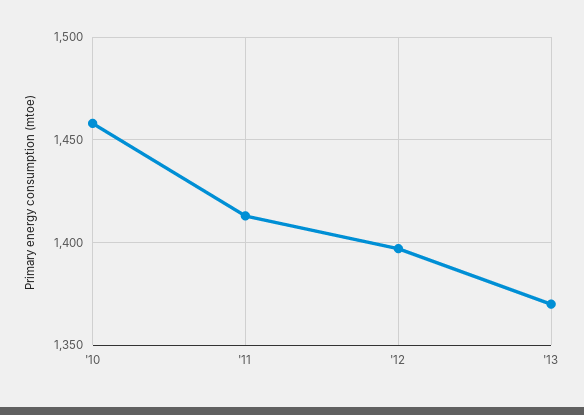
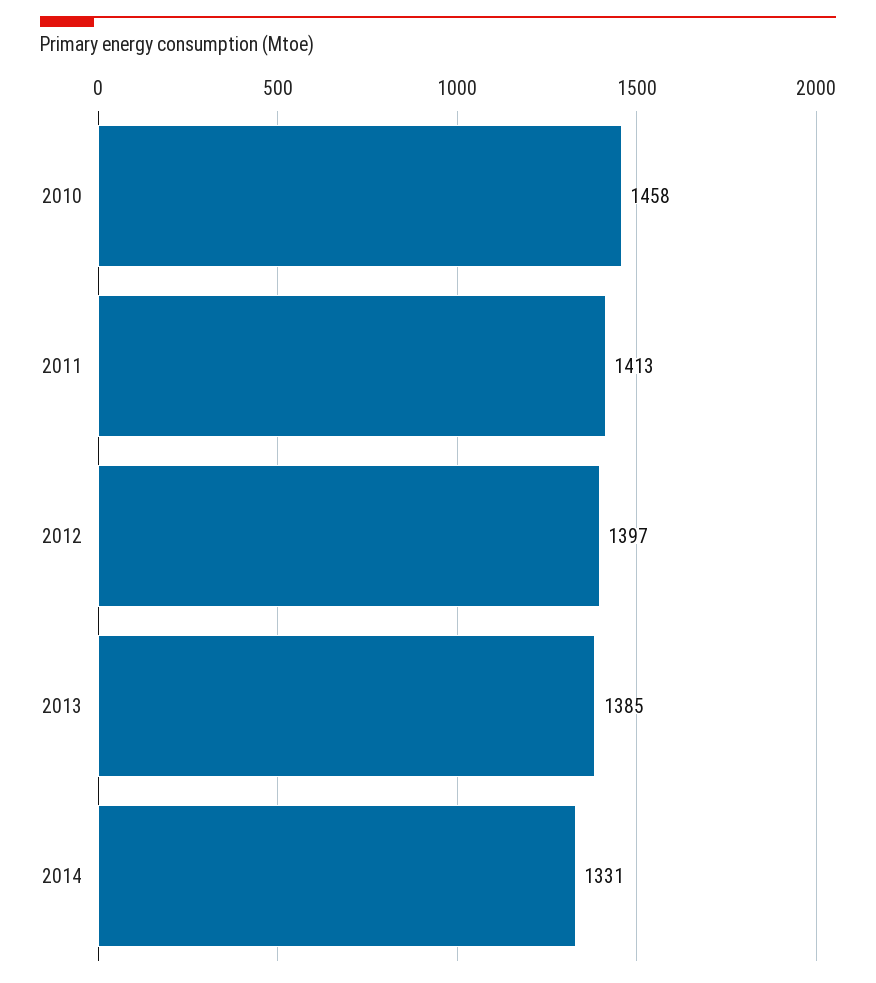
'13: 1370 -> 1385
2014: none -> 1331

